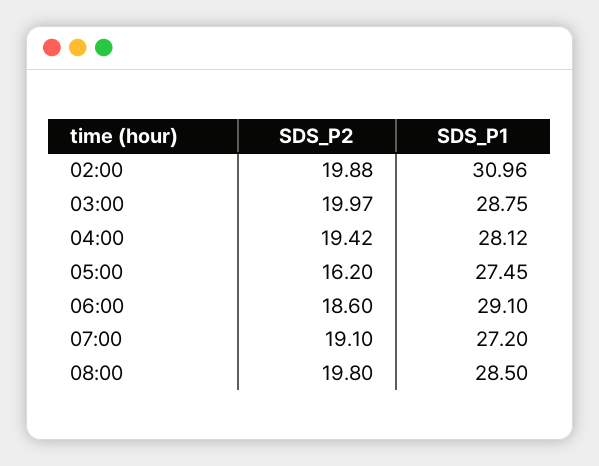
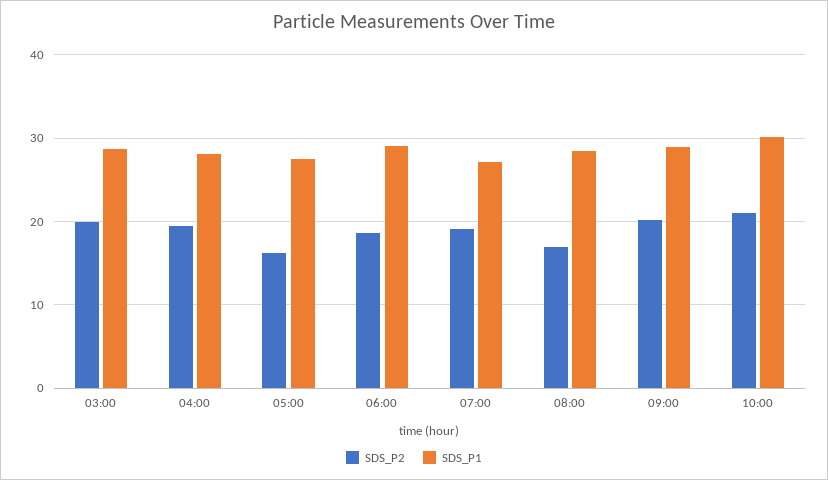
SDS_P2, 02:00: 19.88 -> none
SDS_P1, 02:00: 30.96 -> none
SDS_P2, 08:00: 19.8 -> 17
SDS_P2, 09:00: none -> 20
SDS_P1, 09:00: none -> 29
SDS_P2, 10:00: none -> 21
SDS_P1, 10:00: none -> 30

